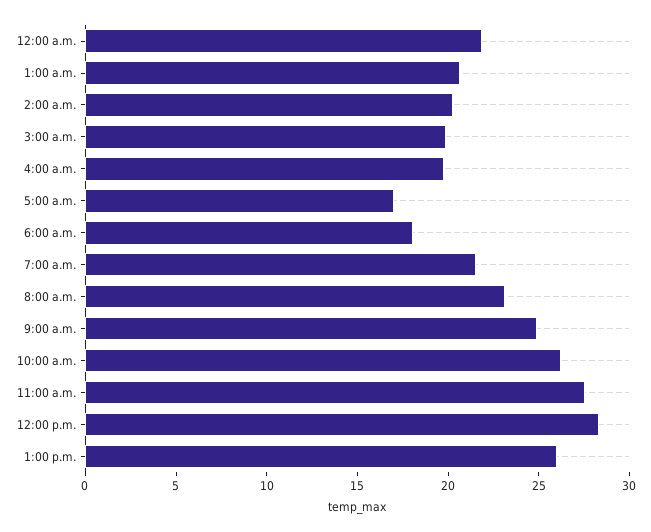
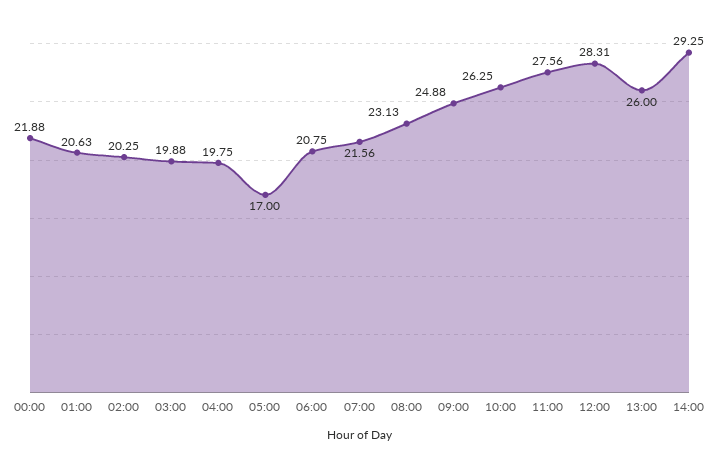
6:00 a.m.: 18 -> 20.75
14:00: none -> 29.25

